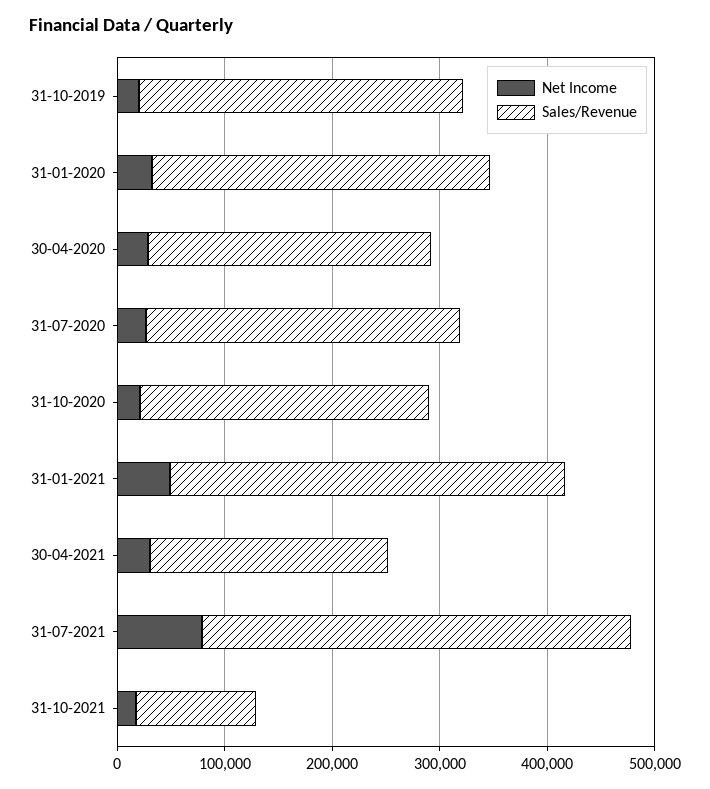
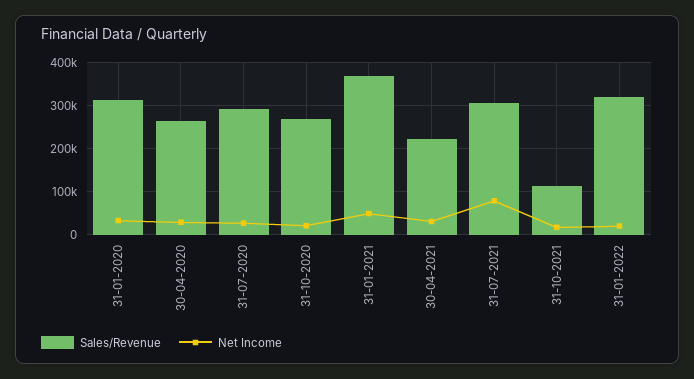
Net Income, 31-10-2019: 20000 -> none
Sales/Revenue, 31-10-2019: 300000 -> none
Sales/Revenue, 31-07-2021: 400000 -> 300000
Sales/Revenue, 31-01-2022: none -> 320000
Net Income, 31-01-2022: none -> 20000

